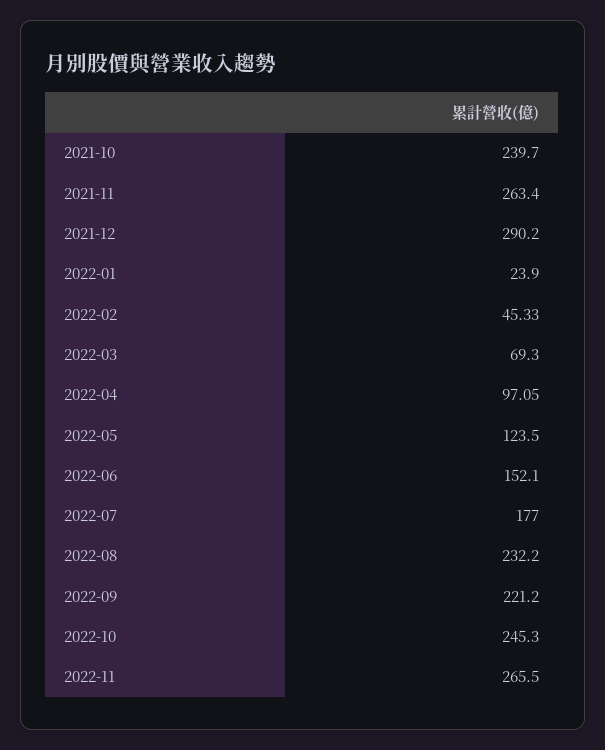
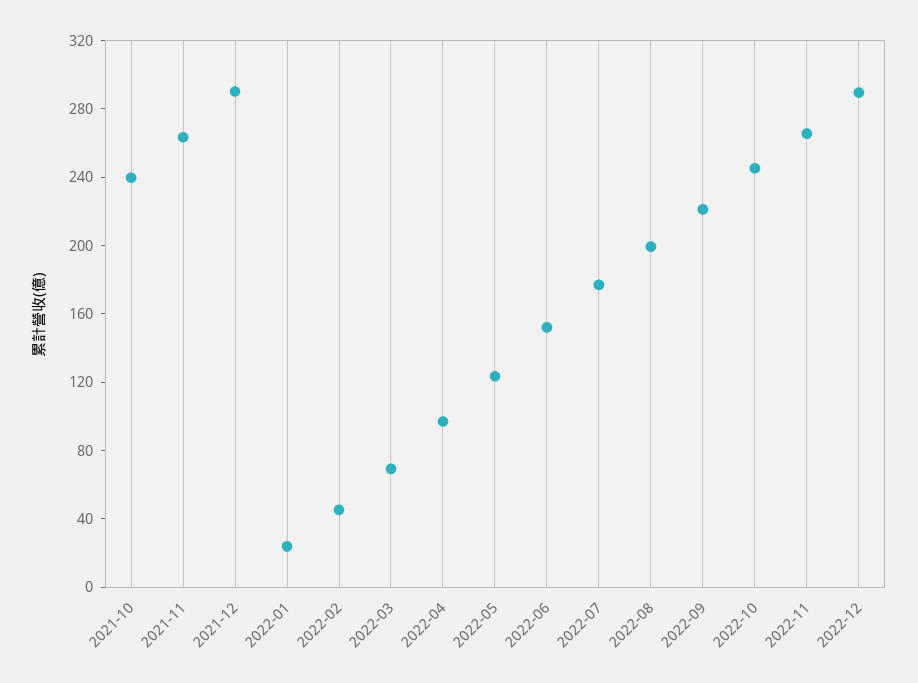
2022-08: 232.2 -> 200
2022-12: none -> 290

